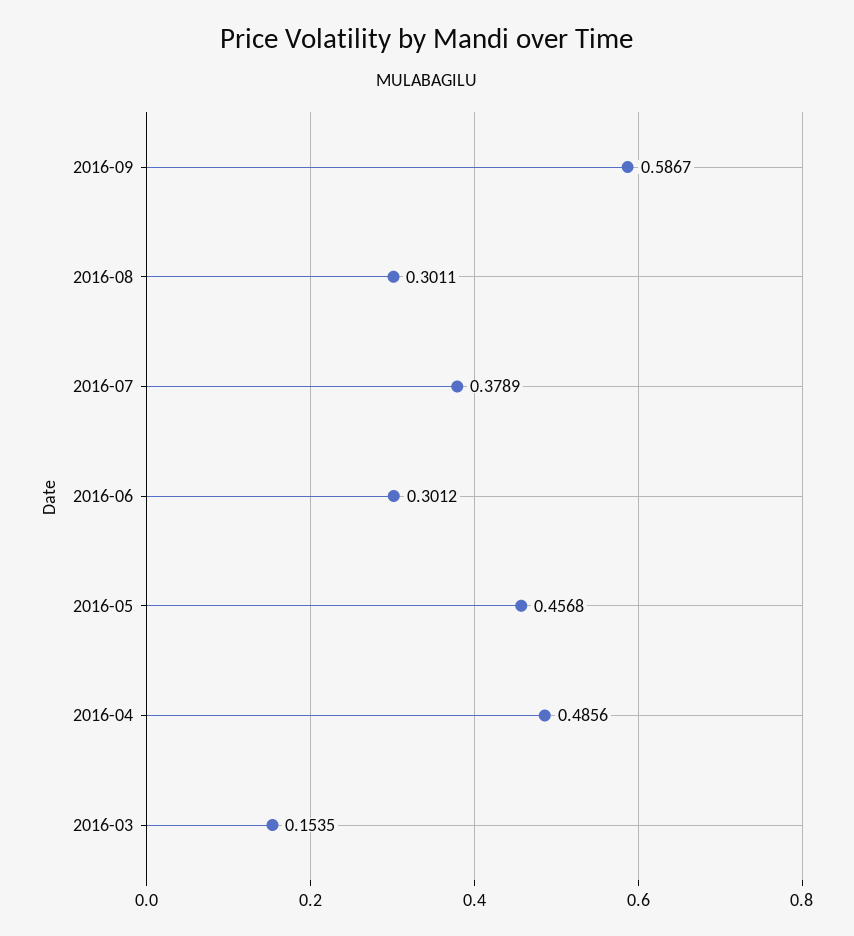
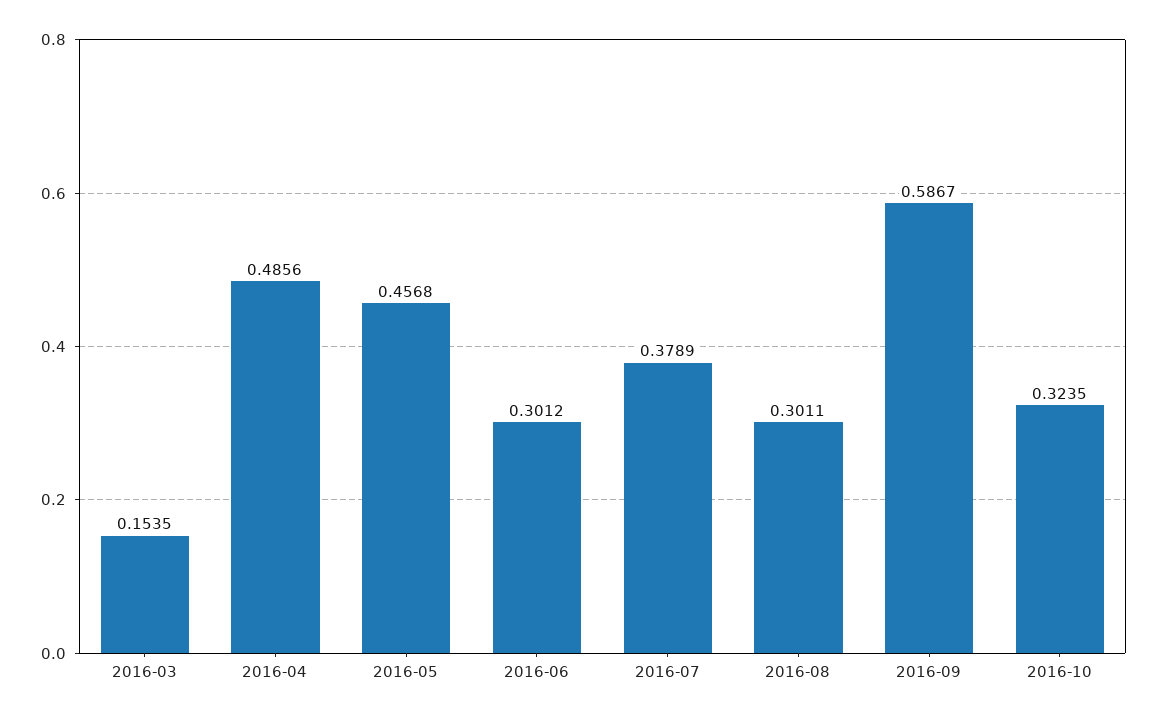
2016-10: none -> 0.3235

